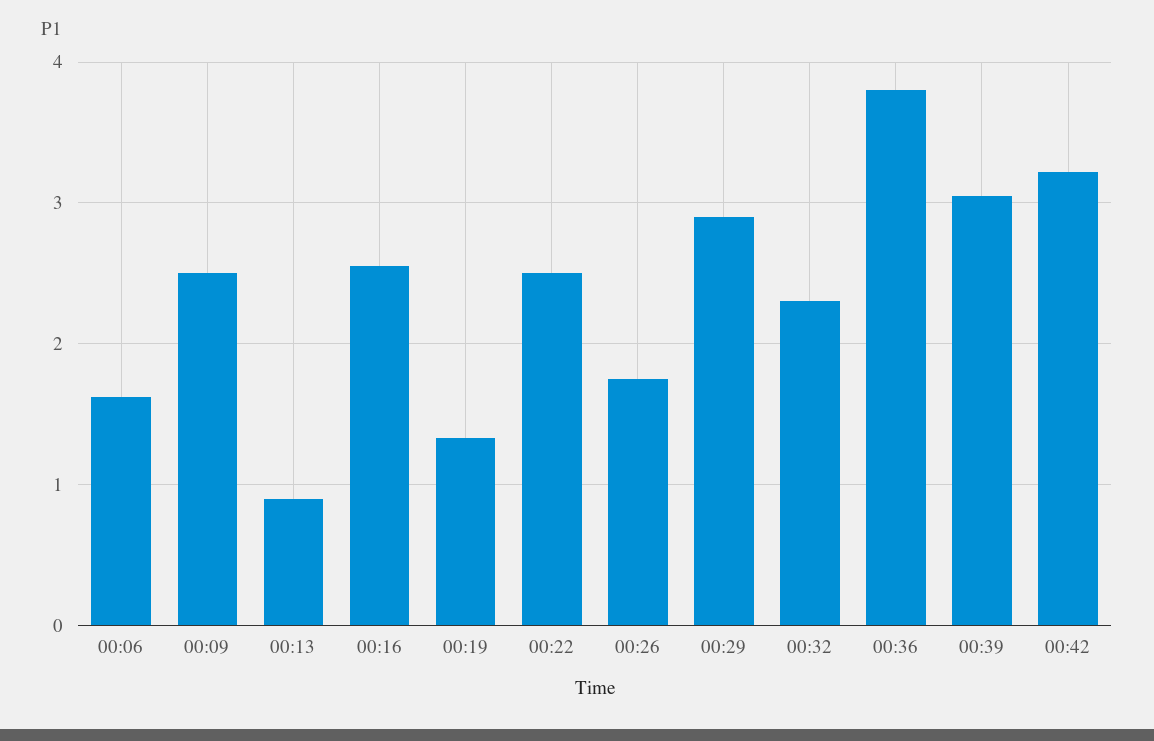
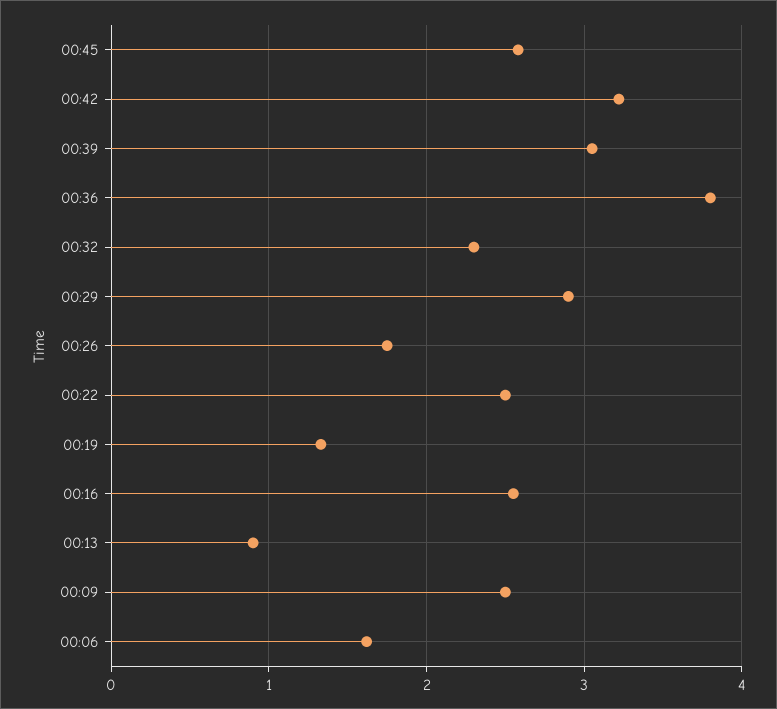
00:45: none -> 2.6

